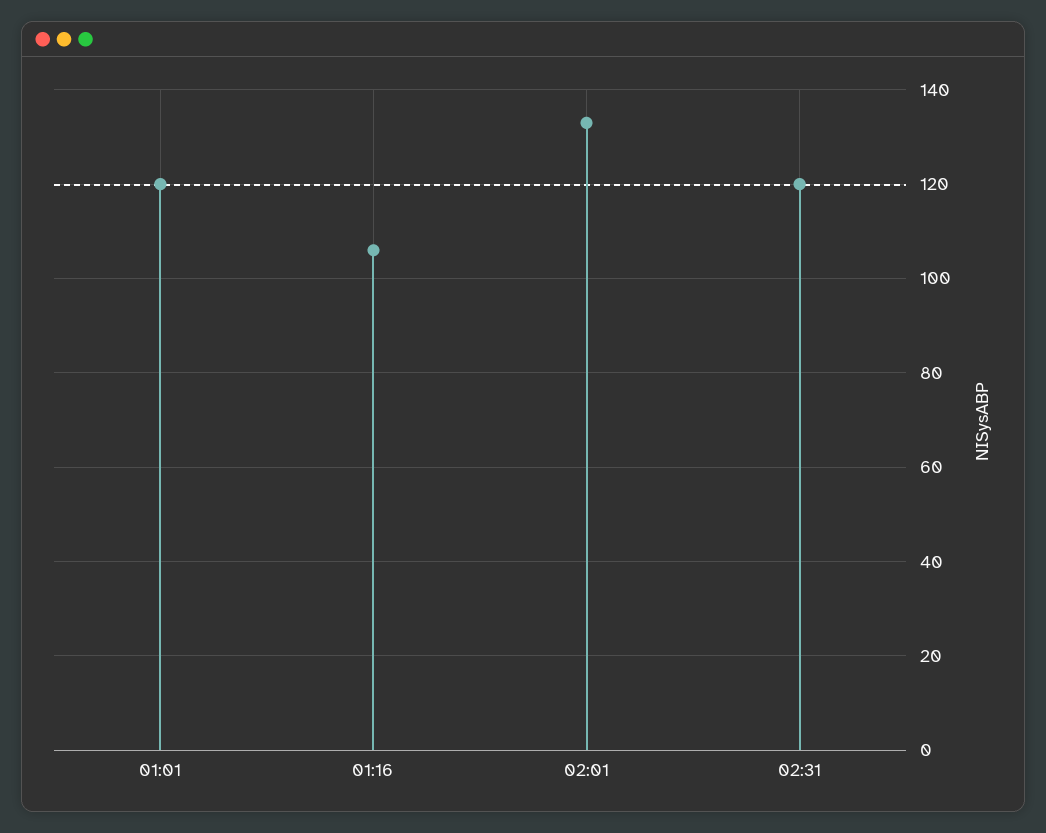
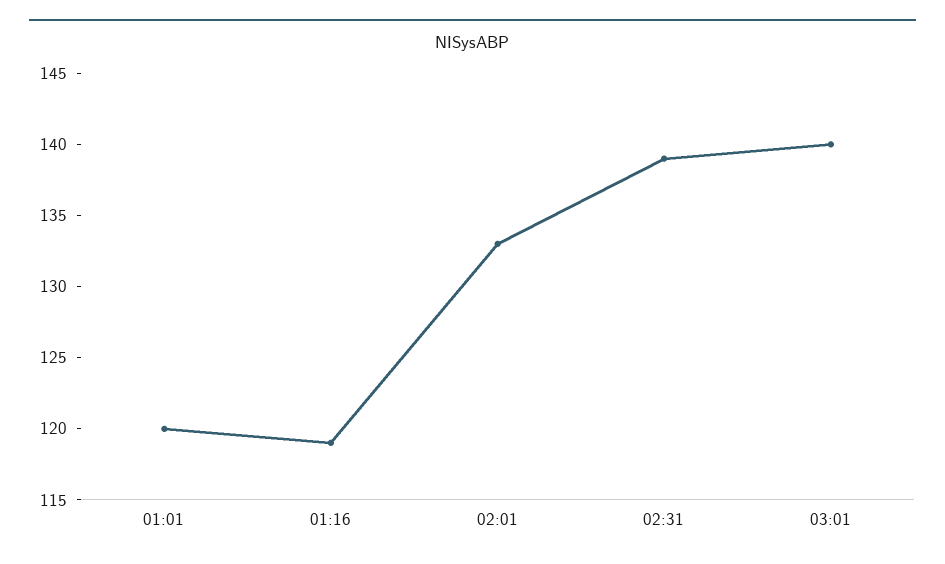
01:16: 105 -> 119
02:31: 120 -> 139
03:01: none -> 140

